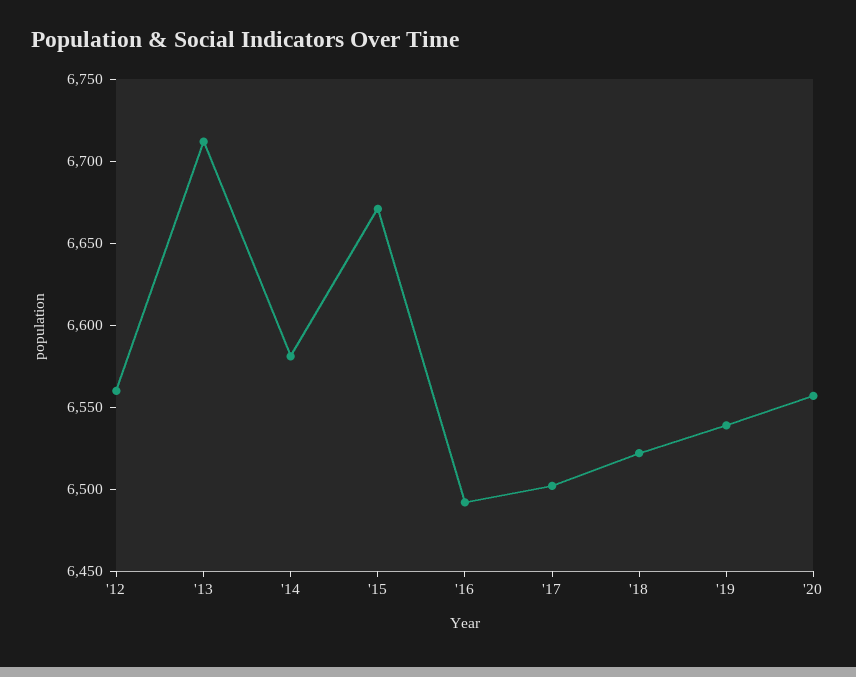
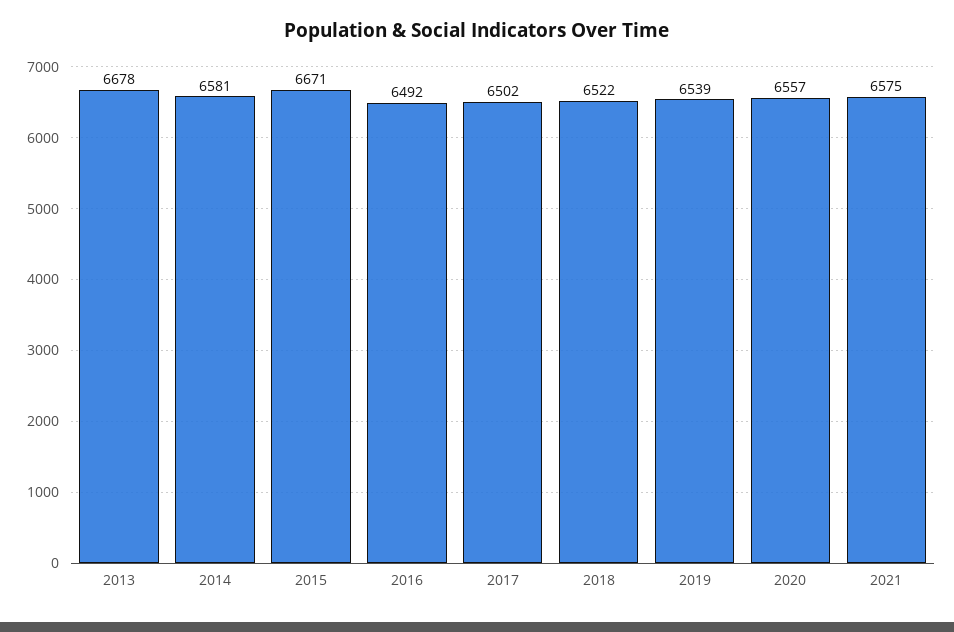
'12: 6560 -> none
'13: 6710 -> 6678
2021: none -> 6575

